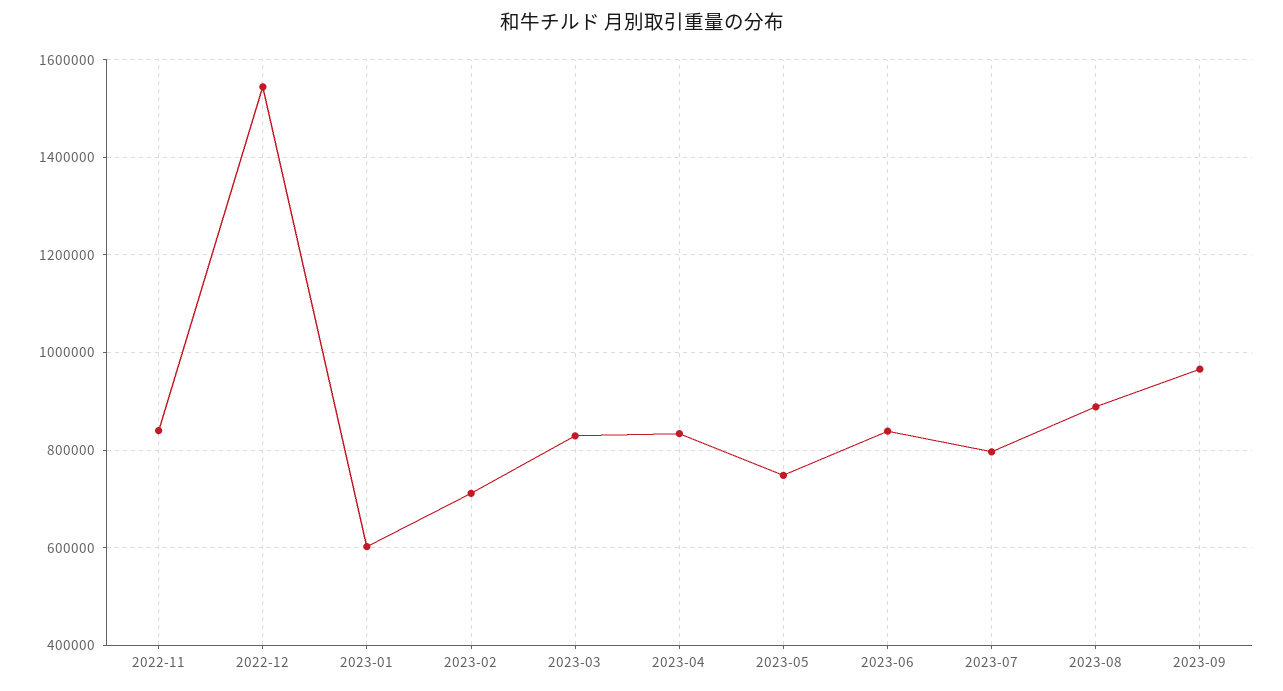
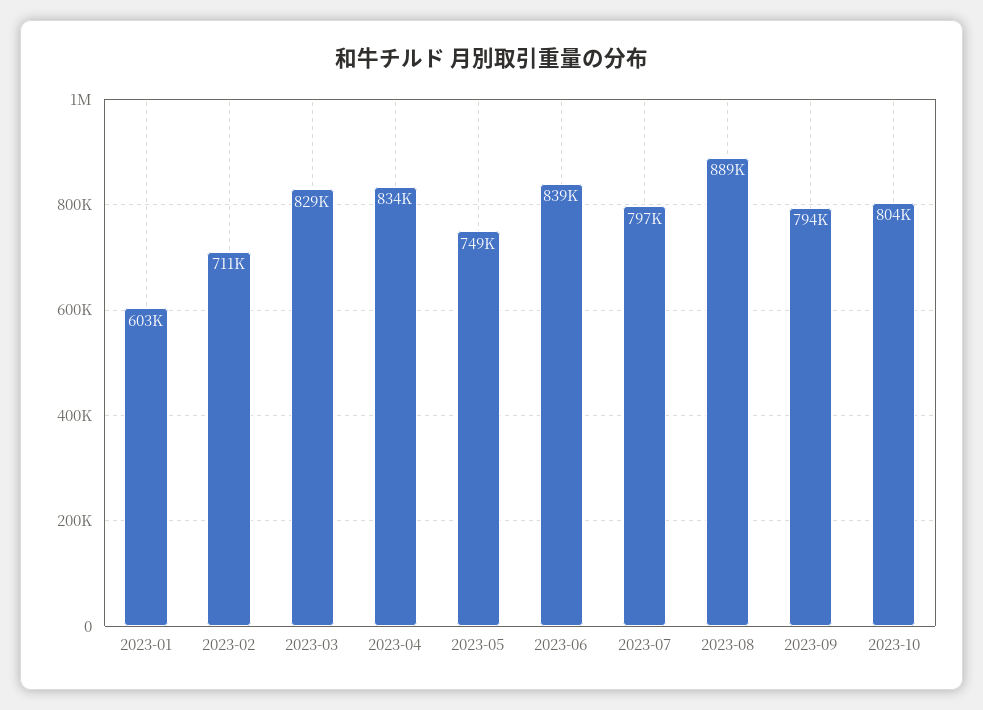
2022-11: 840000 -> none
2022-12: 1540000 -> none
2023-09: 960000 -> 794000
2023-10: none -> 804000

